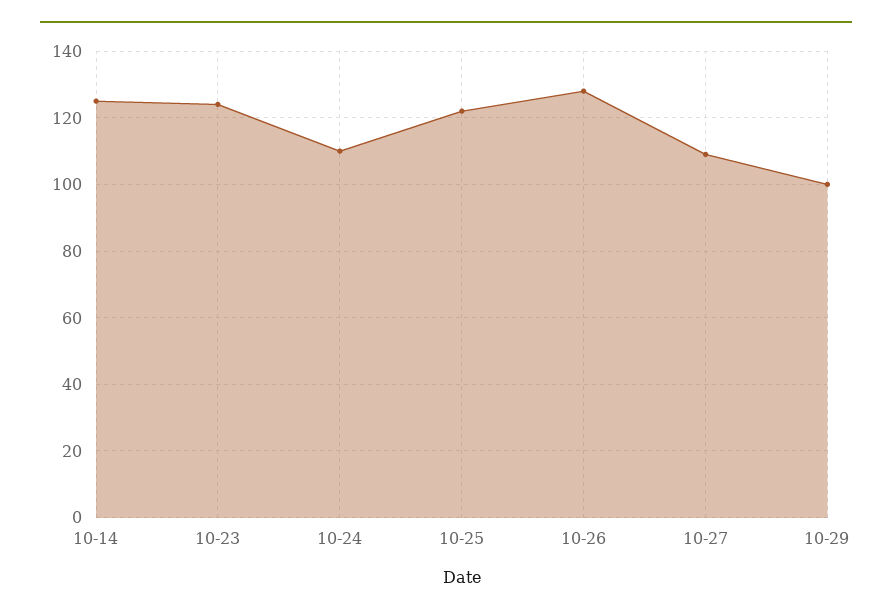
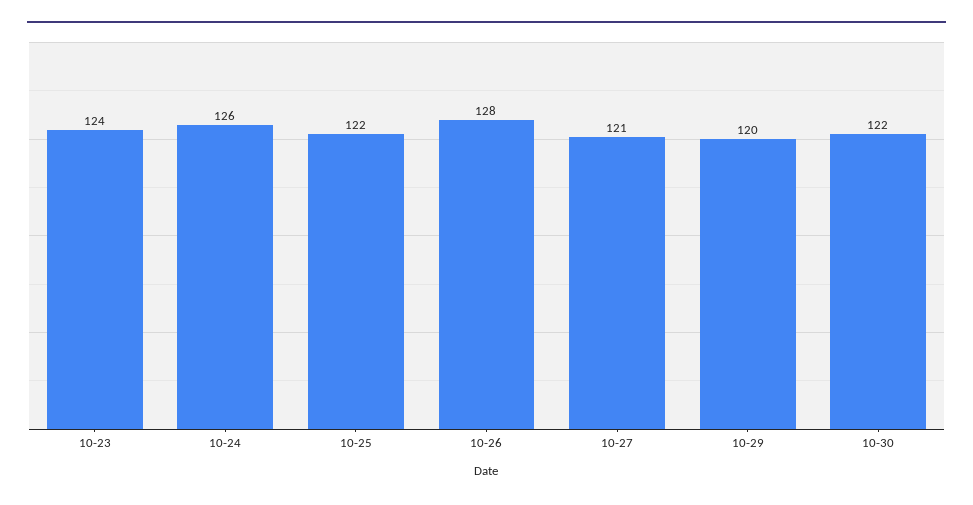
10-14: 125 -> none
10-24: 110 -> 126
10-27: 110 -> 121
10-29: 100 -> 120
10-30: none -> 122

